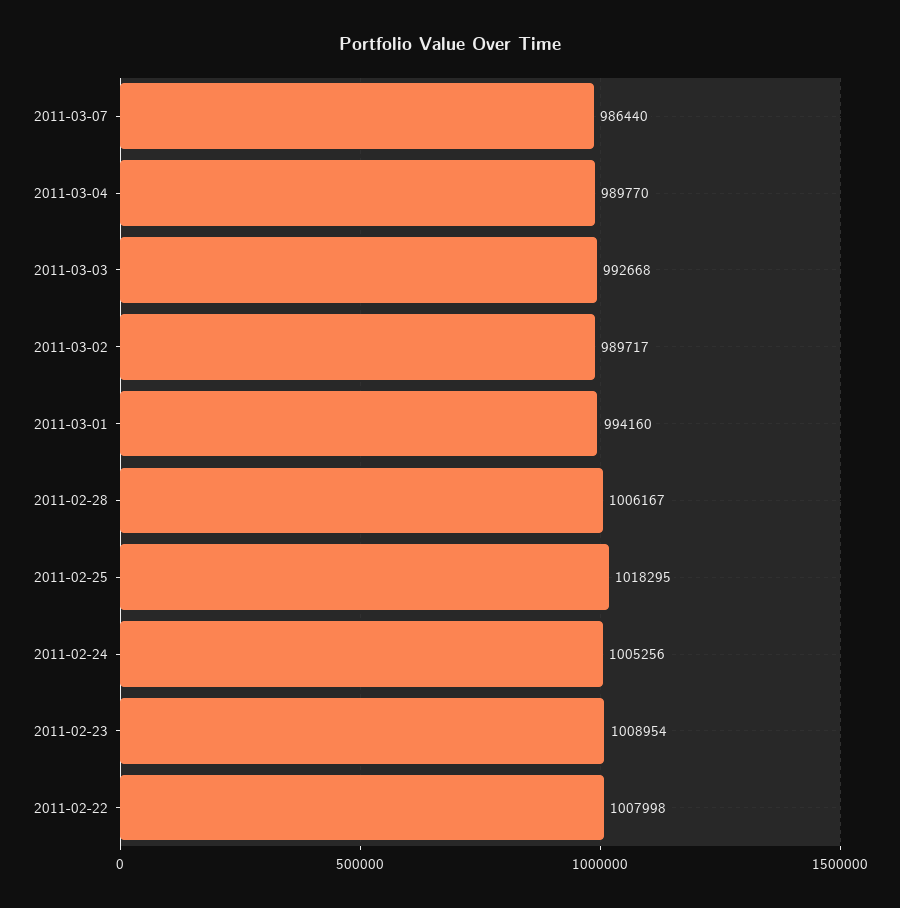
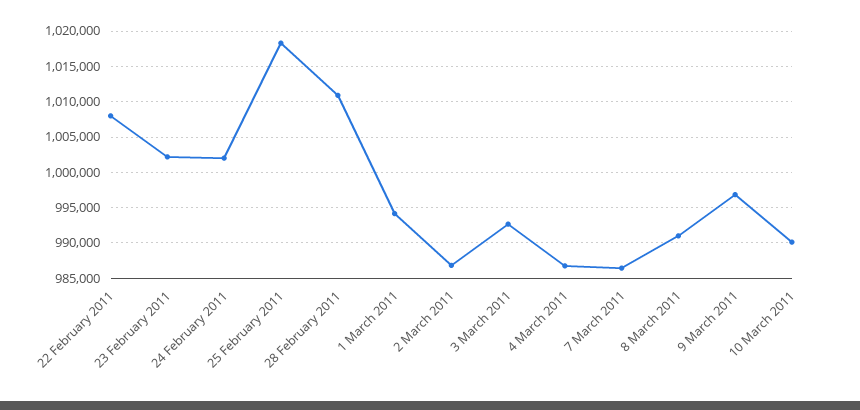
2011-03-04: 989770 -> 987000
2011-03-02: 989717 -> 987000
2011-02-28: 1006167 -> 1011000
2011-02-24: 1005256 -> 1002000
2011-02-23: 1008954 -> 1002000
8 March 2011: none -> 991000
9 March 2011: none -> 997000
10 March 2011: none -> 990000

